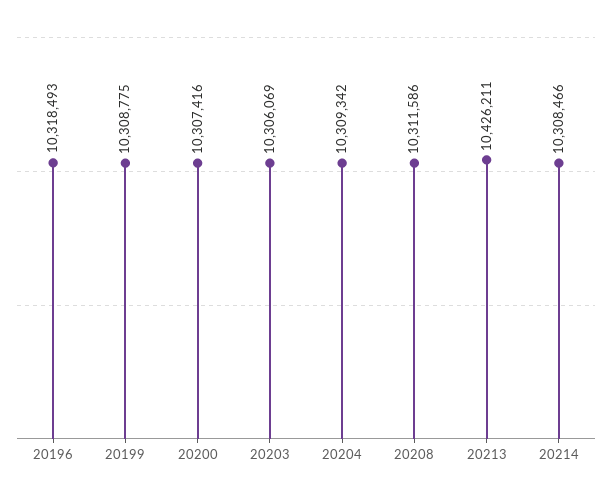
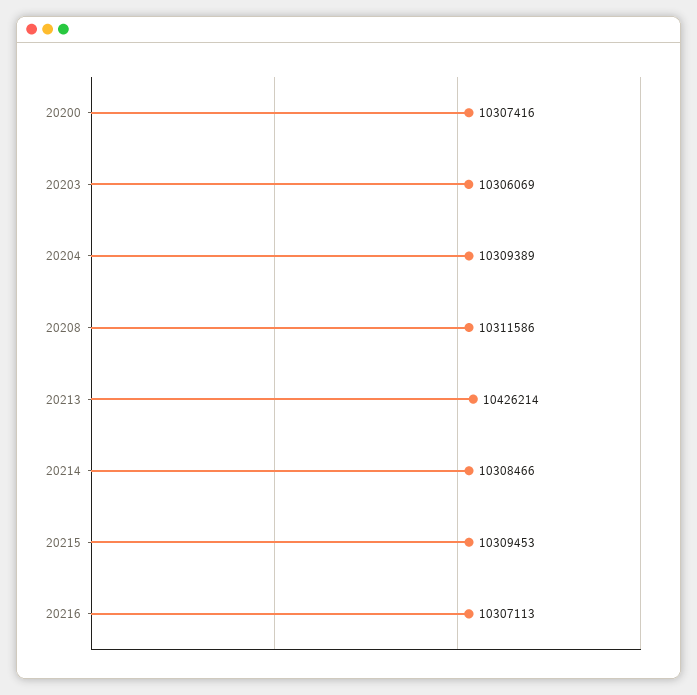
20196: 10318493 -> none
20199: 10308775 -> none
20204: 10309342 -> 10309389
20213: 10426211 -> 10426214
20215: none -> 10309453
20216: none -> 10307113

